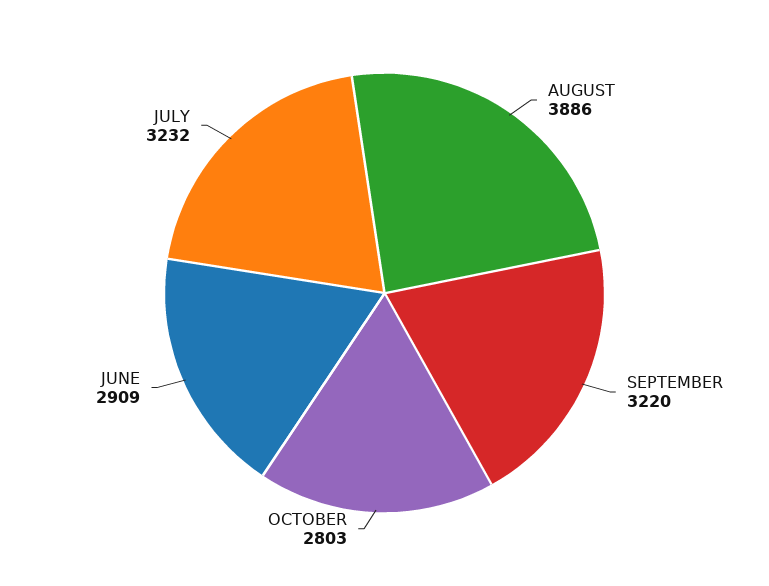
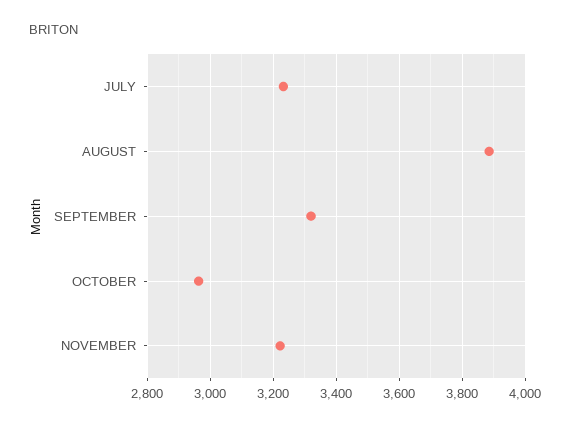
SEPTEMBER: 3220 -> 3320
OCTOBER: 2803 -> 2960
JUNE: 2909 -> none
NOVEMBER: none -> 3220

